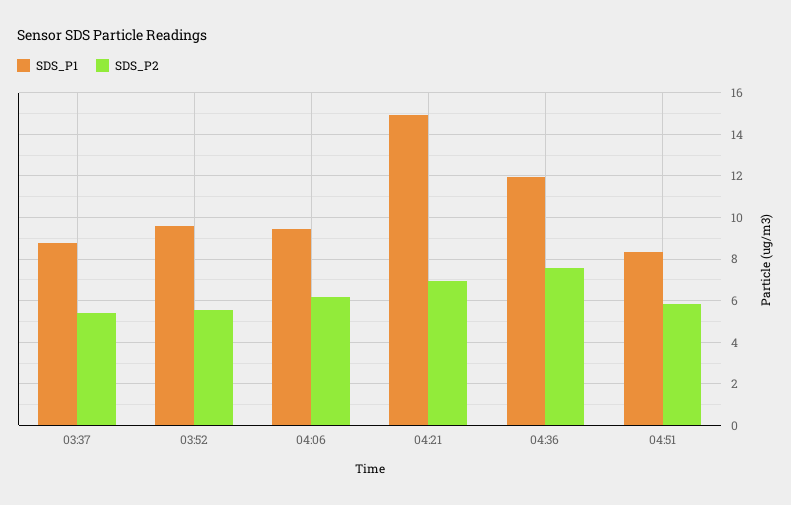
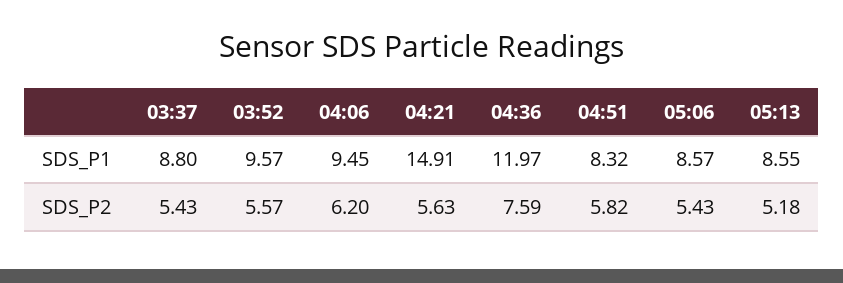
SDS_P2, 04:21: 7 -> 5.63
SDS_P1, 05:06: none -> 8.57
SDS_P1, 05:13: none -> 8.55
SDS_P2, 05:06: none -> 5.43
SDS_P2, 05:13: none -> 5.18

